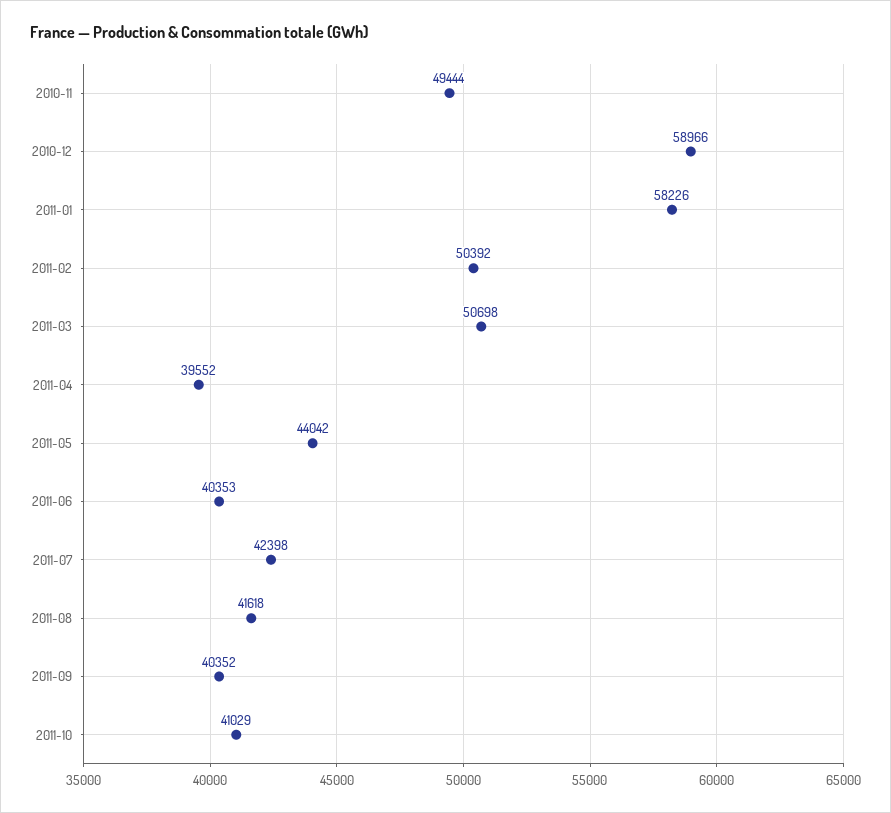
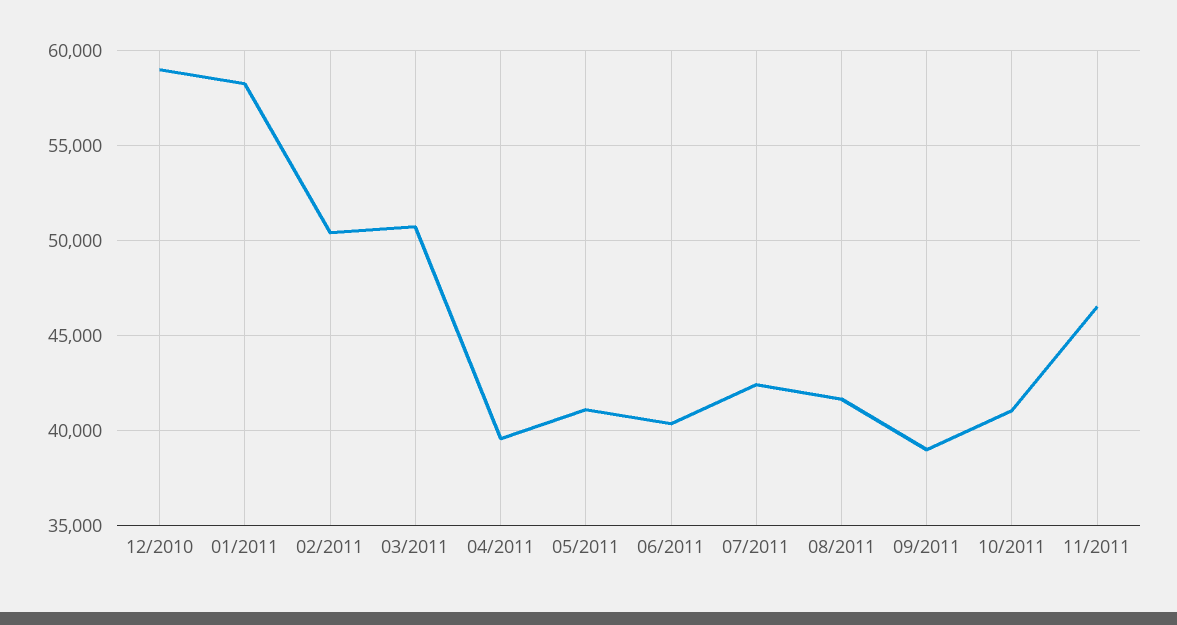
2010-11: 49444 -> none
2011-05: 44042 -> 41000
2011-09: 40352 -> 39000
11/2011: none -> 46500

